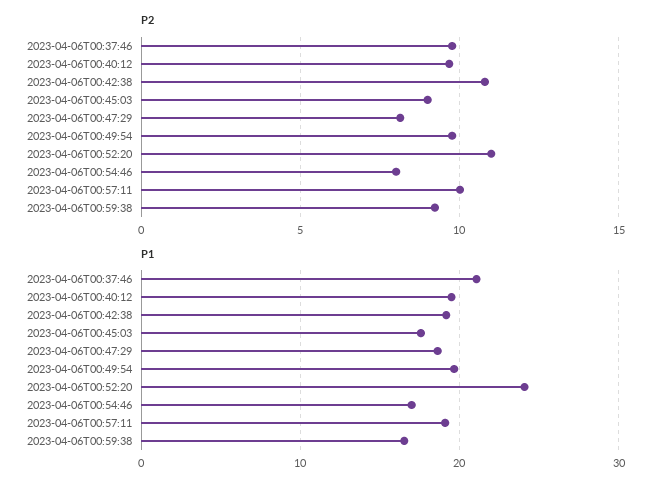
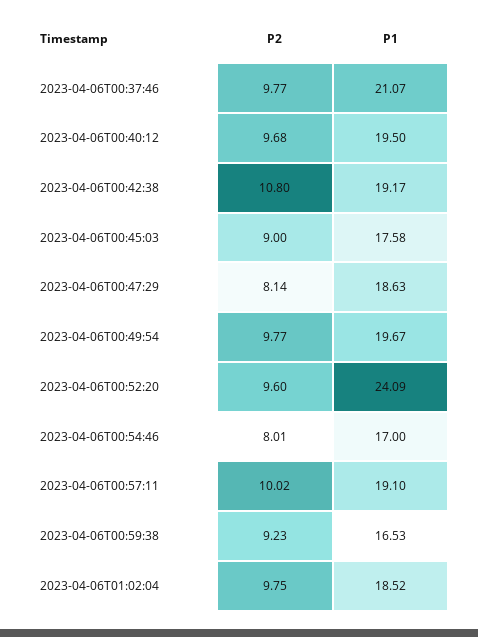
P2, 2023-04-06T00:52:20: 11 -> 9.6
P2, 2023-04-06T01:02:04: none -> 9.75
P1, 2023-04-06T01:02:04: none -> 18.52

